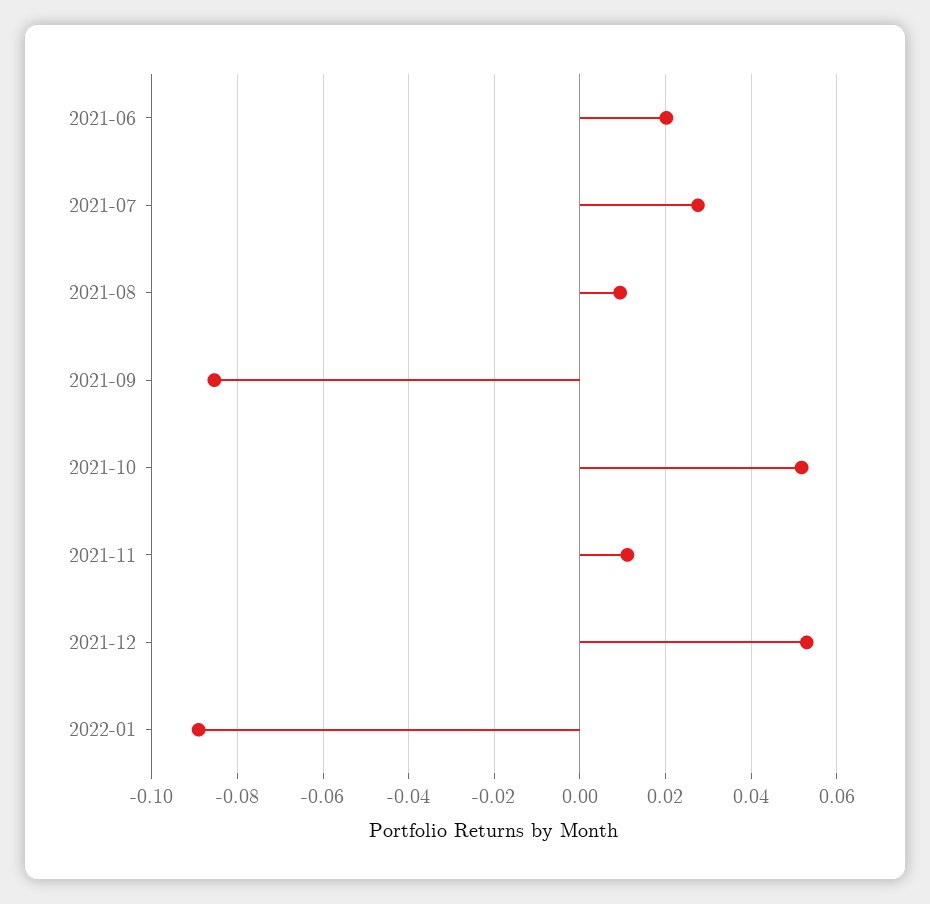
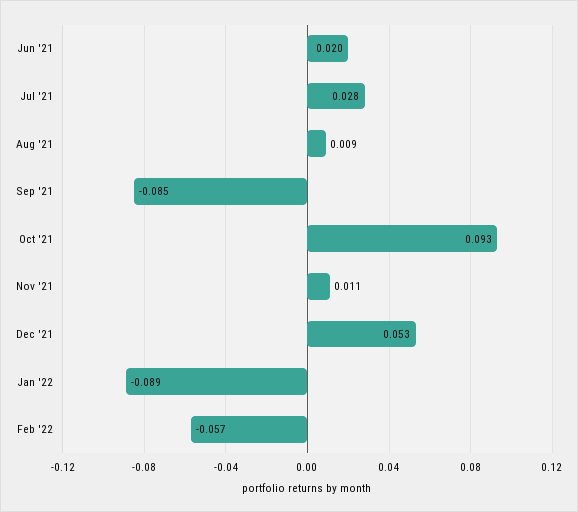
2021-10: 0.052 -> 0.093
Feb '22: none -> -0.057

